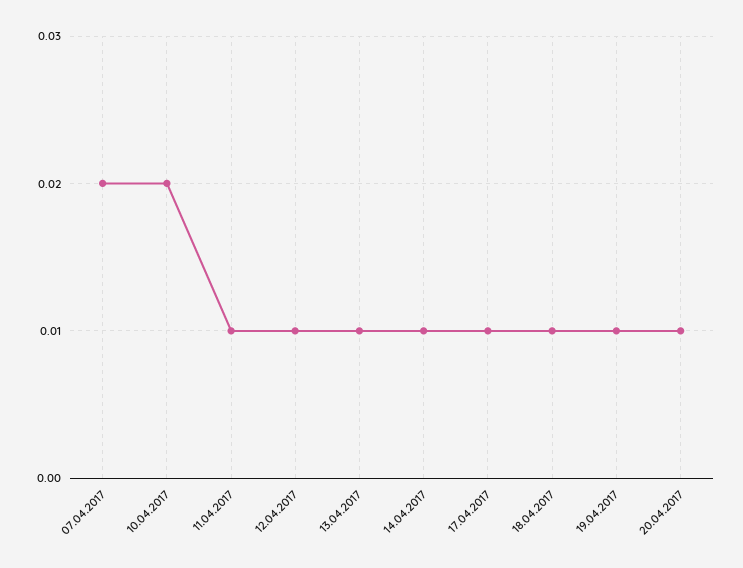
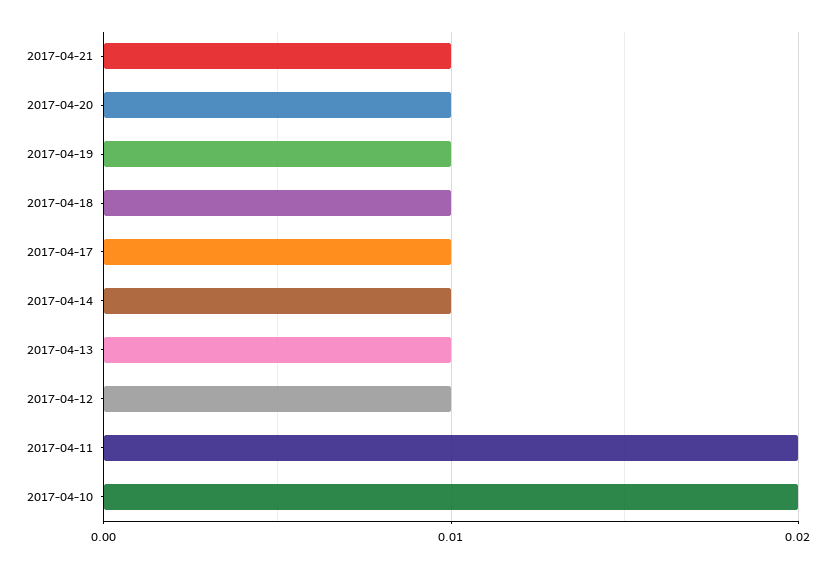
07.04.2017: 0.02 -> none
11.04.2017: 0.01 -> 0.02
2017-04-21: none -> 0.01

